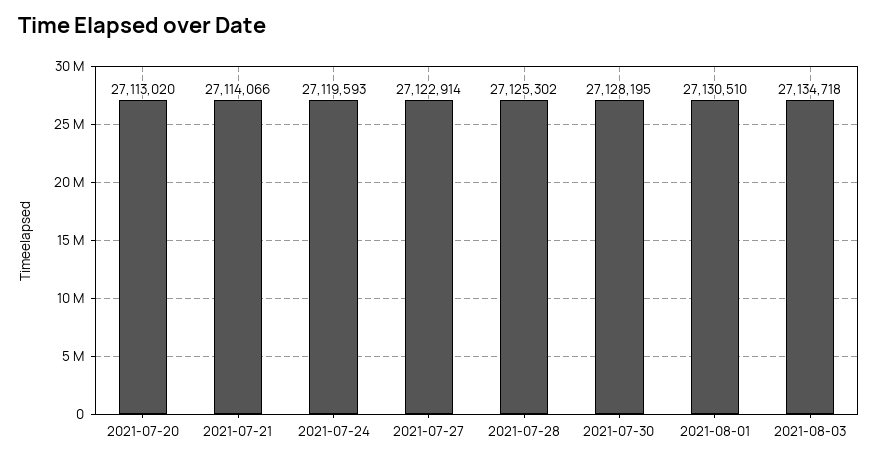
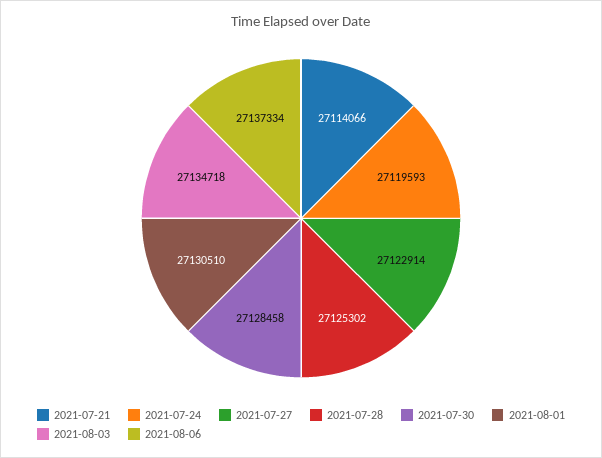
2021-07-20: 27113020 -> none
2021-07-30: 27128195 -> 27128458
2021-08-06: none -> 27137334

